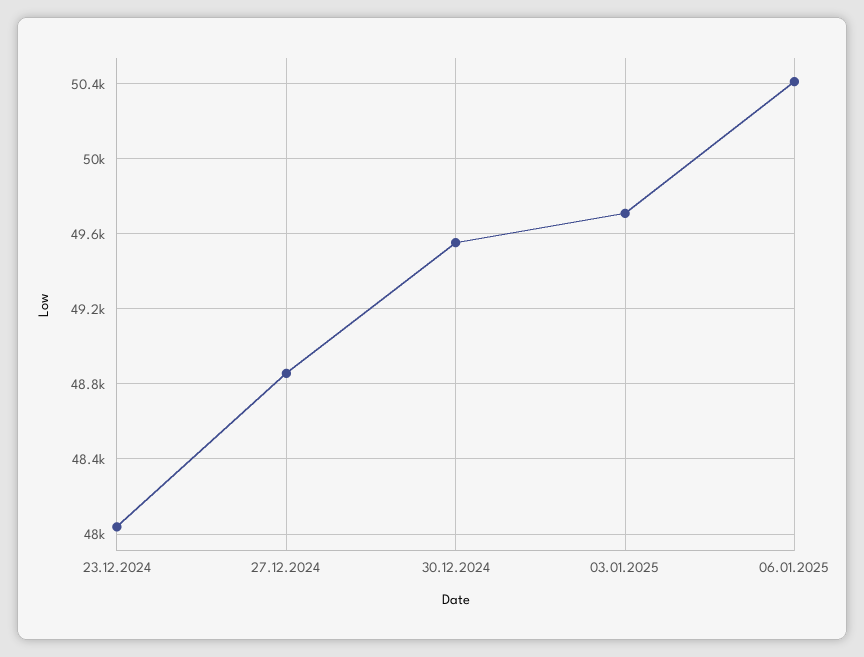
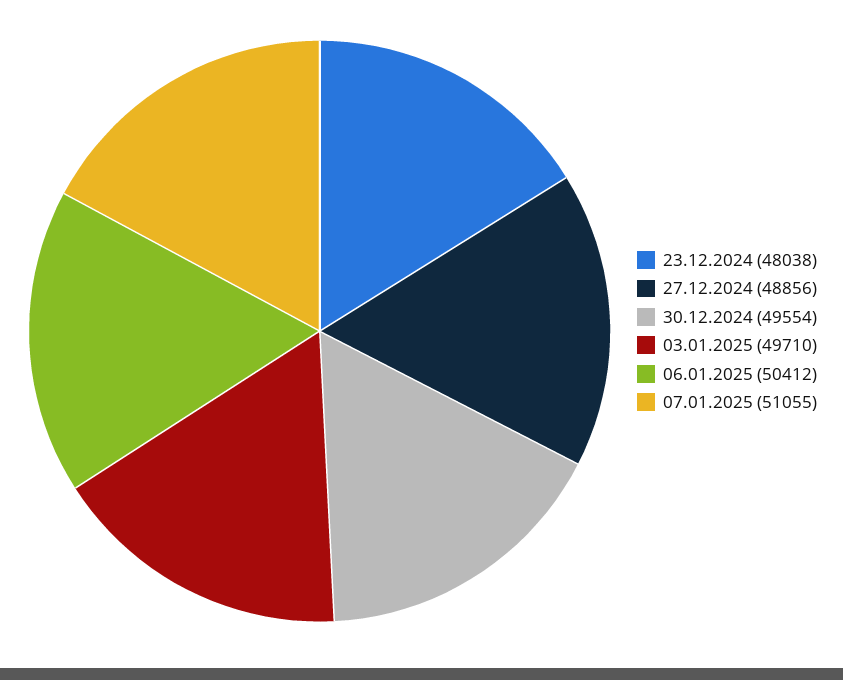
07.01.2025: none -> 51055

